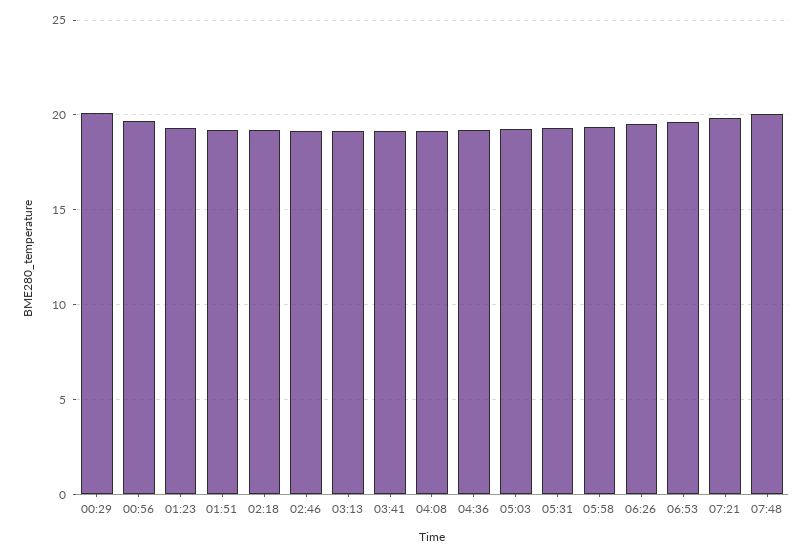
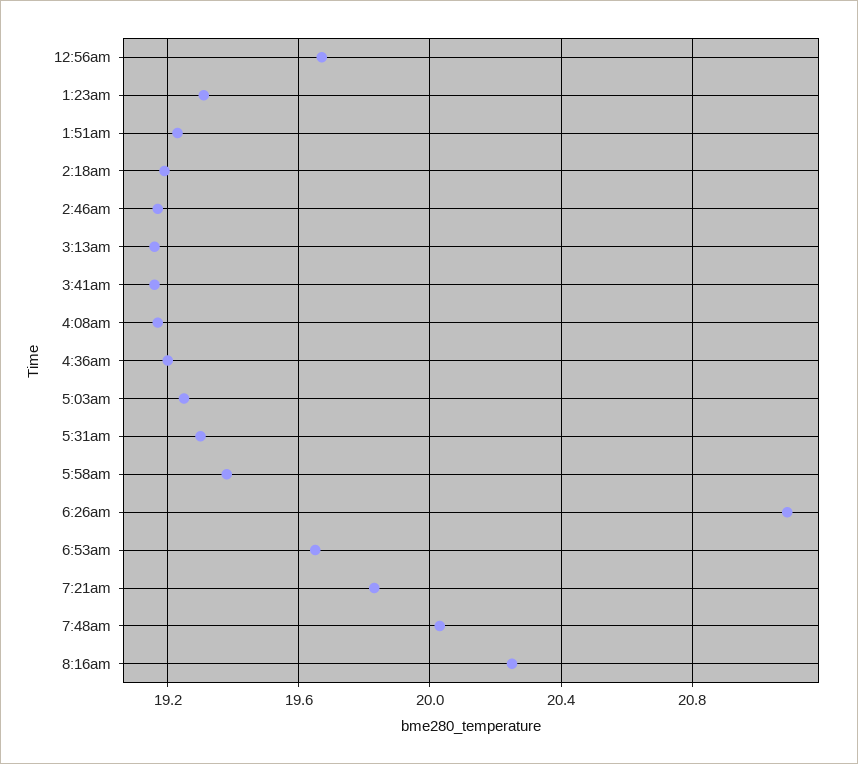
00:29: 20 -> none
06:26: 19.5 -> 21.1
8:16am: none -> 20.25

